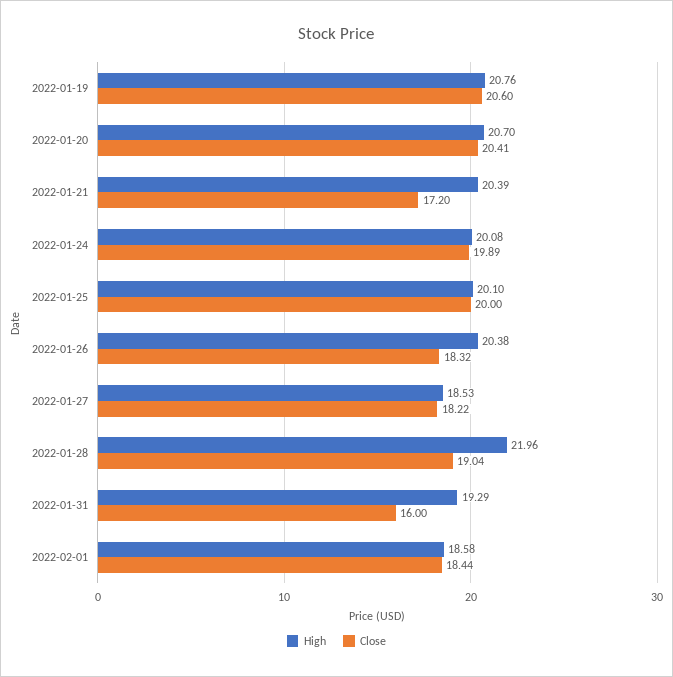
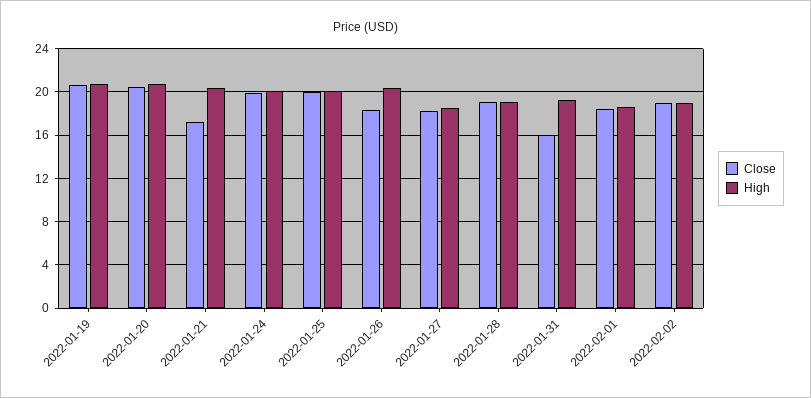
High, 2022-01-28: 21.96 -> 19
Close, 2022-02-02: none -> 19
High, 2022-02-02: none -> 19

